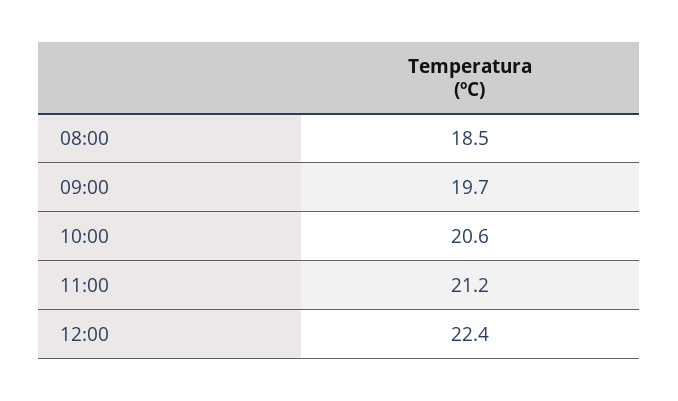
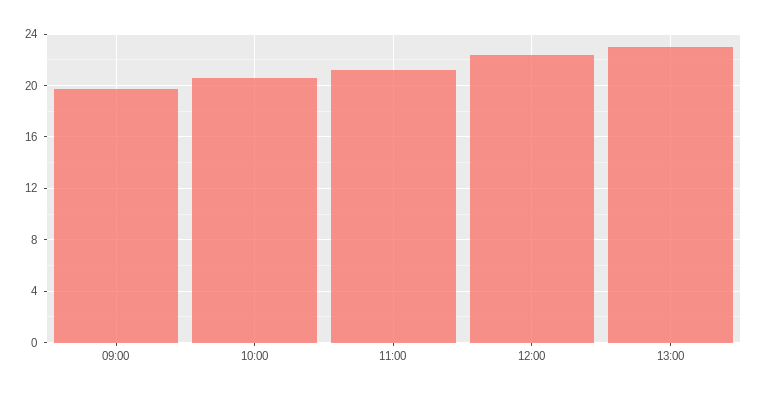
08:00: 18.5 -> none
13:00: none -> 23

